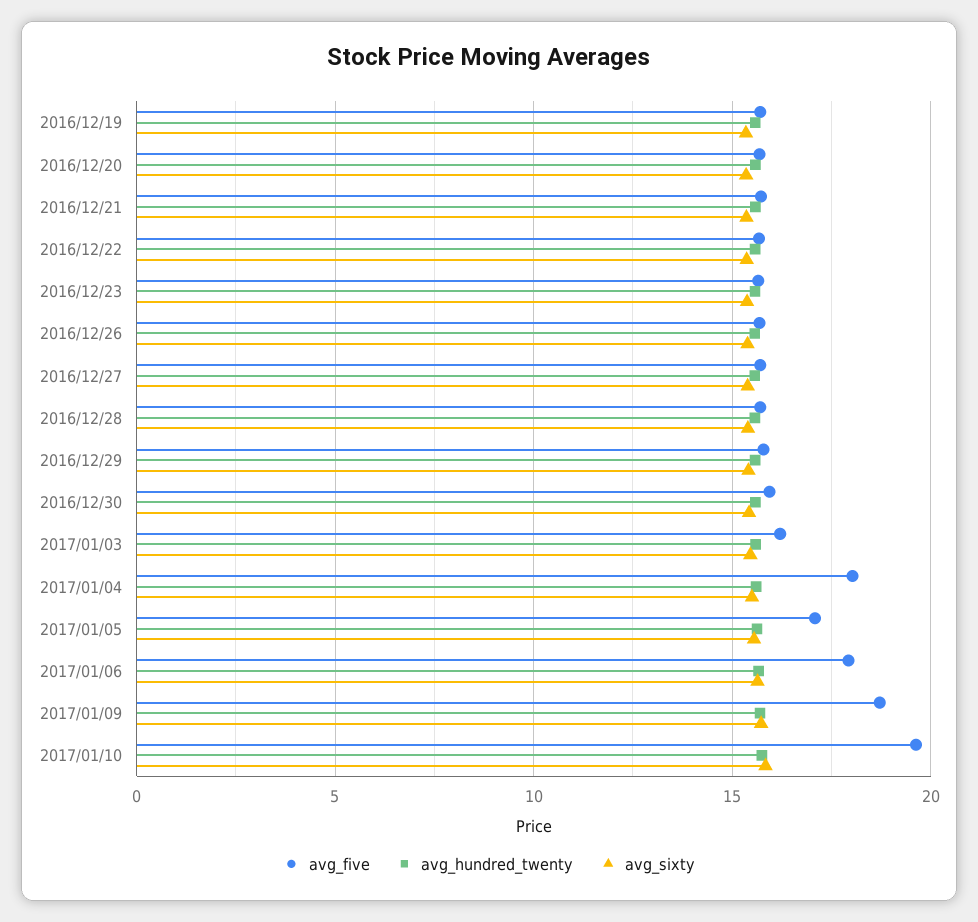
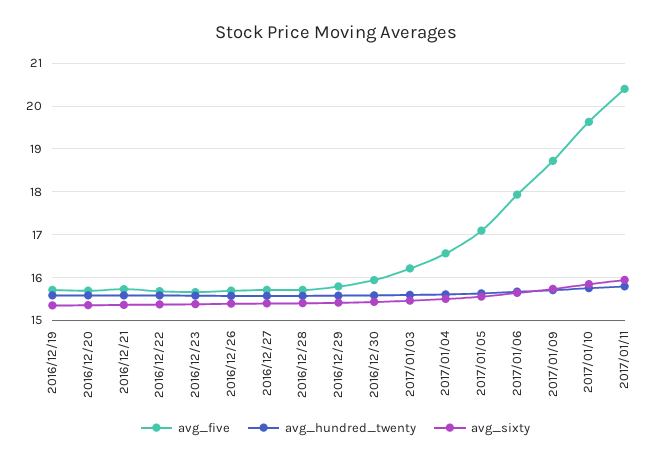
avg_five, 2017/01/04: 18 -> 16.6
avg_five, 2017/01/11: none -> 20.4
avg_hundred_twenty, 2017/01/11: none -> 15.8
avg_sixty, 2017/01/11: none -> 16

